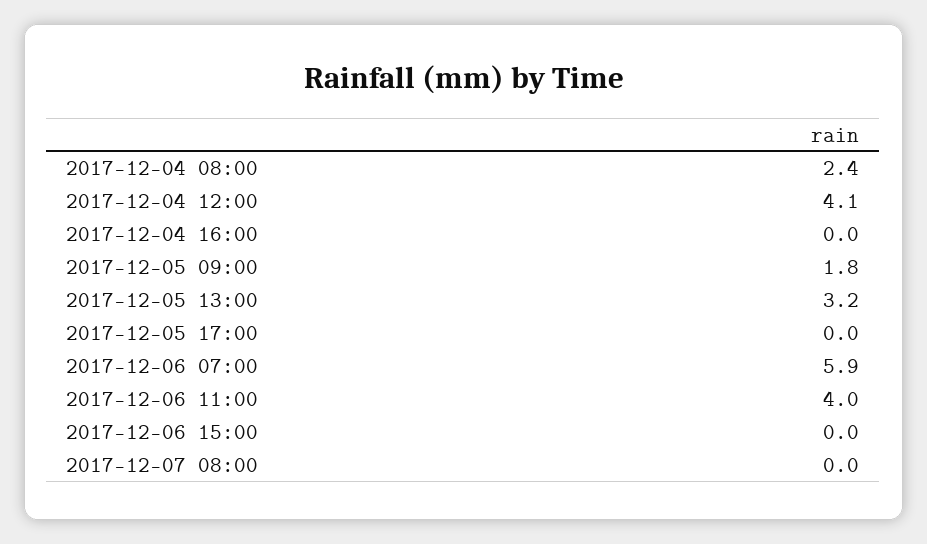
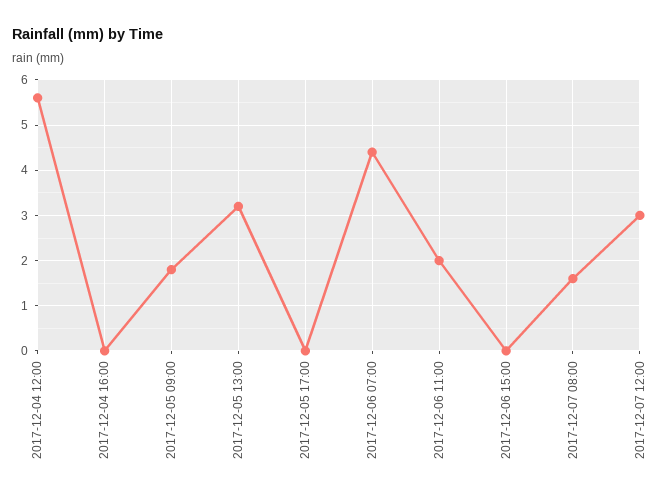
2017-12-04 08:00: 2.4 -> none
2017-12-04 12:00: 4.1 -> 5.5
2017-12-06 07:00: 5.9 -> 4.5
2017-12-06 11:00: 4 -> 2
2017-12-07 08:00: 0 -> 1.5
2017-12-07 12:00: none -> 3

